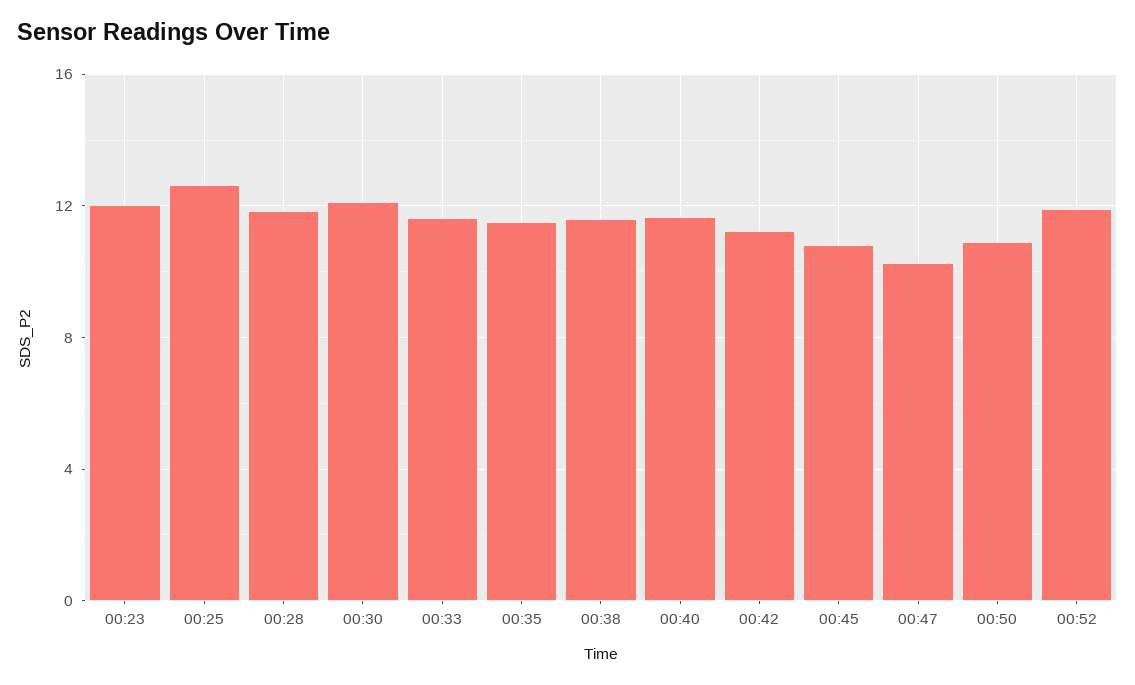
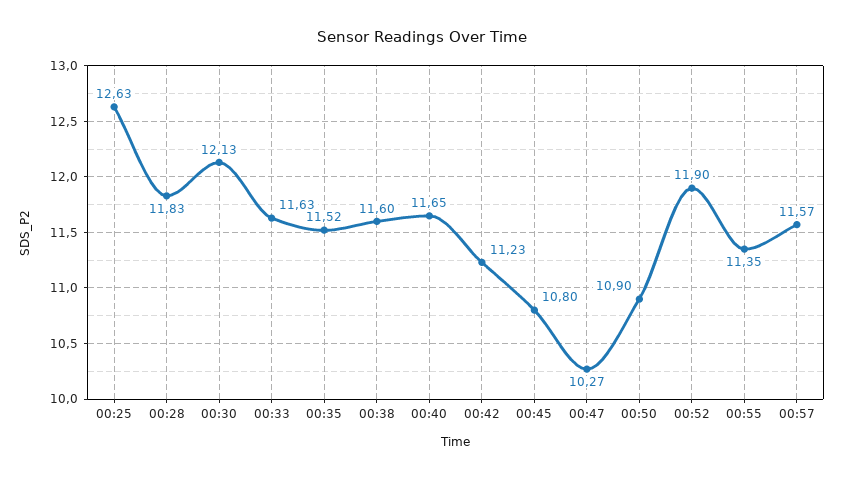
00:23: 12 -> none
00:55: none -> 11.35
00:57: none -> 11.57

